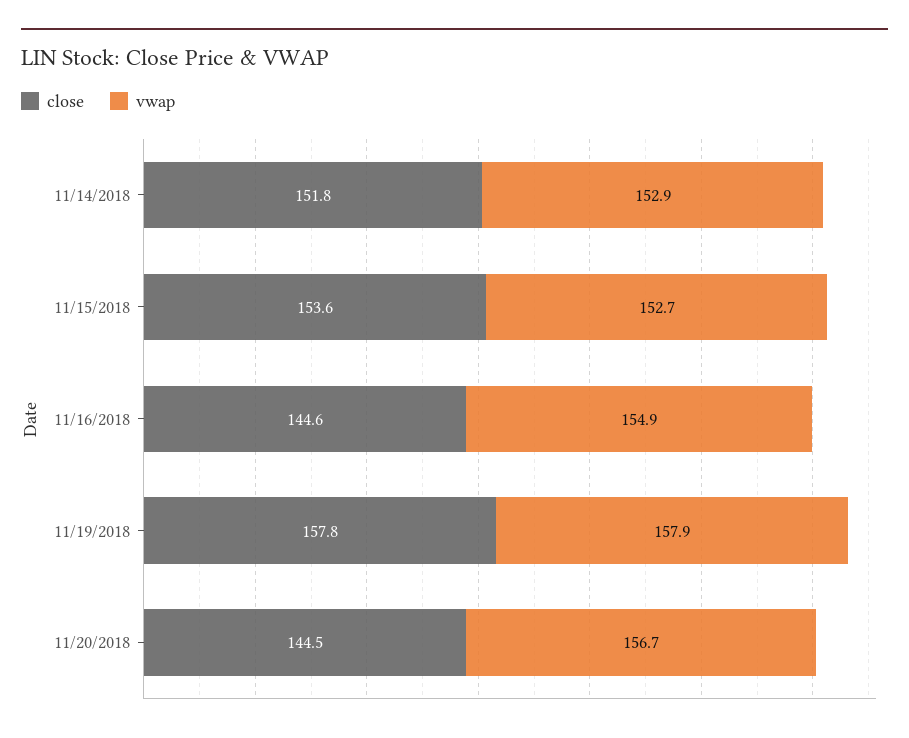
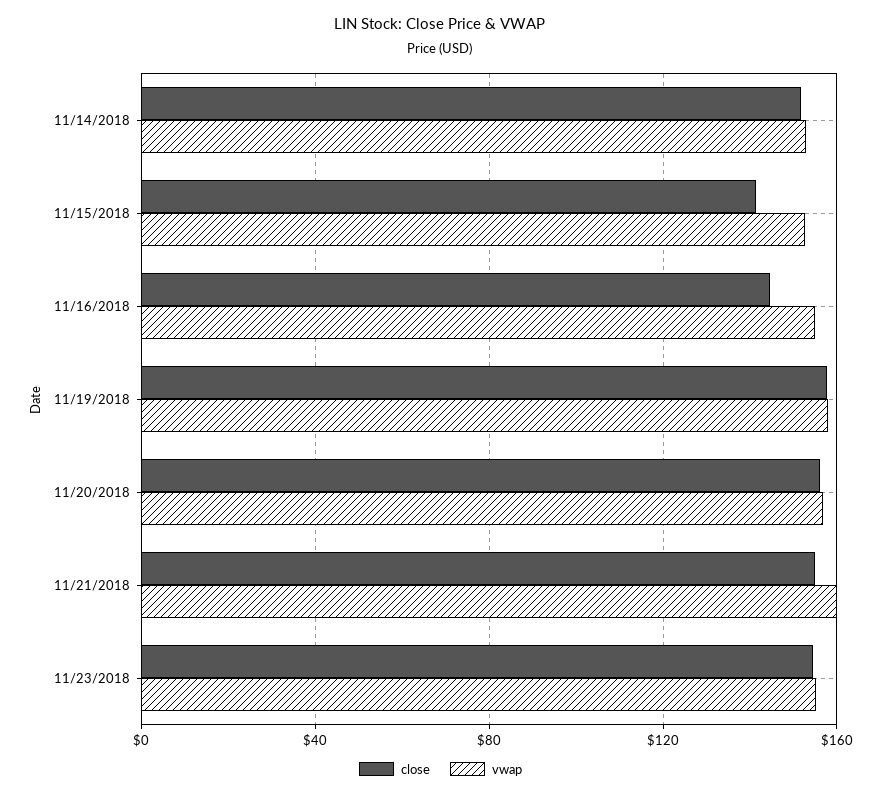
close, 11/15/2018: 153.6 -> 140
close, 11/20/2018: 144.5 -> 155
close, 11/21/2018: none -> 155
vwap, 11/21/2018: none -> 160
close, 11/23/2018: none -> 155
vwap, 11/23/2018: none -> 155

